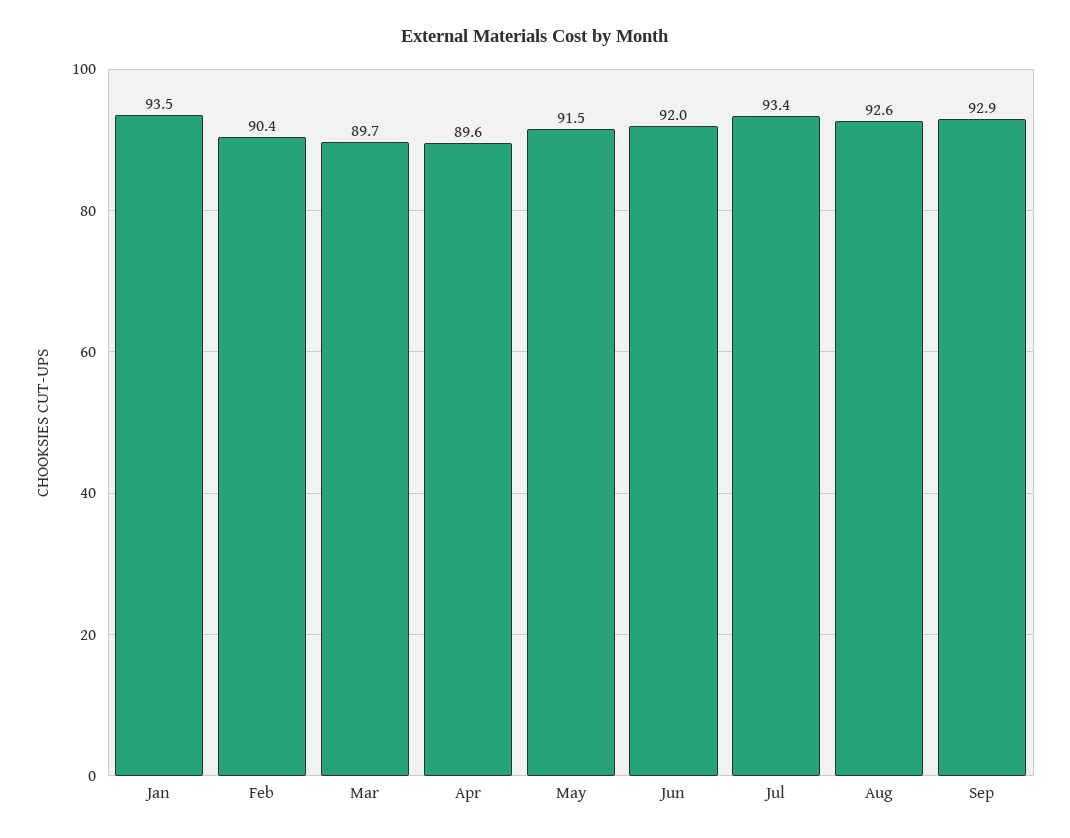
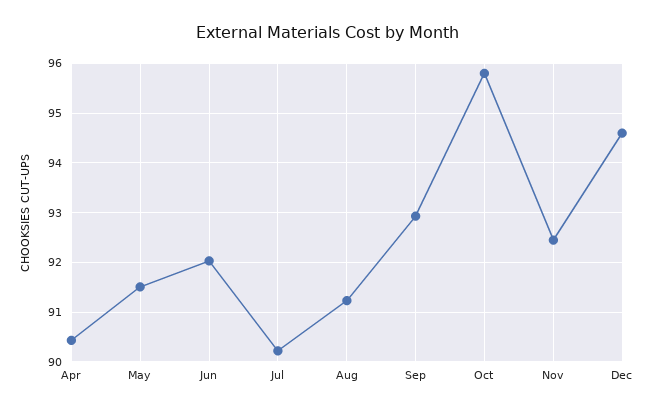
Jan: 93.5 -> none
Feb: 90.4 -> none
Mar: 89.7 -> none
Apr: 89.6 -> 90.4
Jul: 93.4 -> 90.2
Aug: 92.6 -> 91.2
Oct: none -> 95.8
Nov: none -> 92.4
Dec: none -> 94.6

